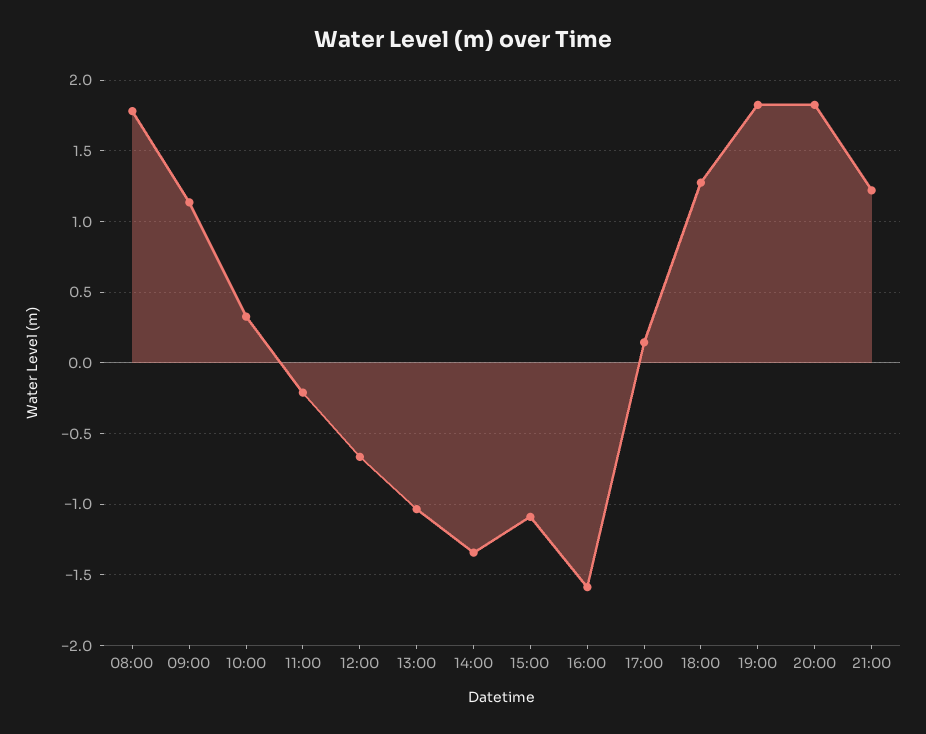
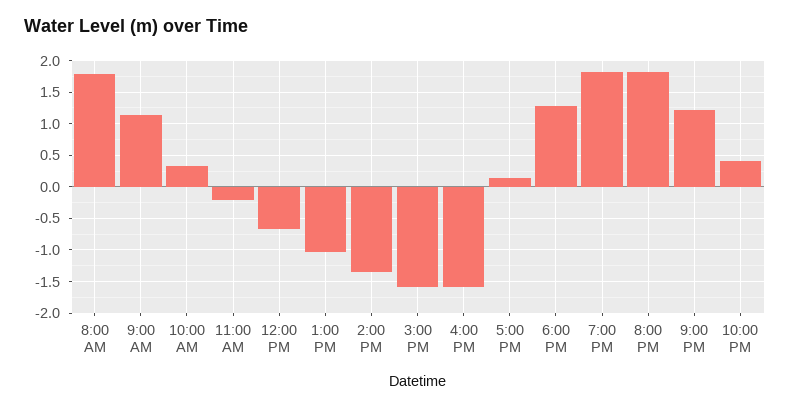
15:00: -1.1 -> -1.6
10:00 PM: none -> 0.4

